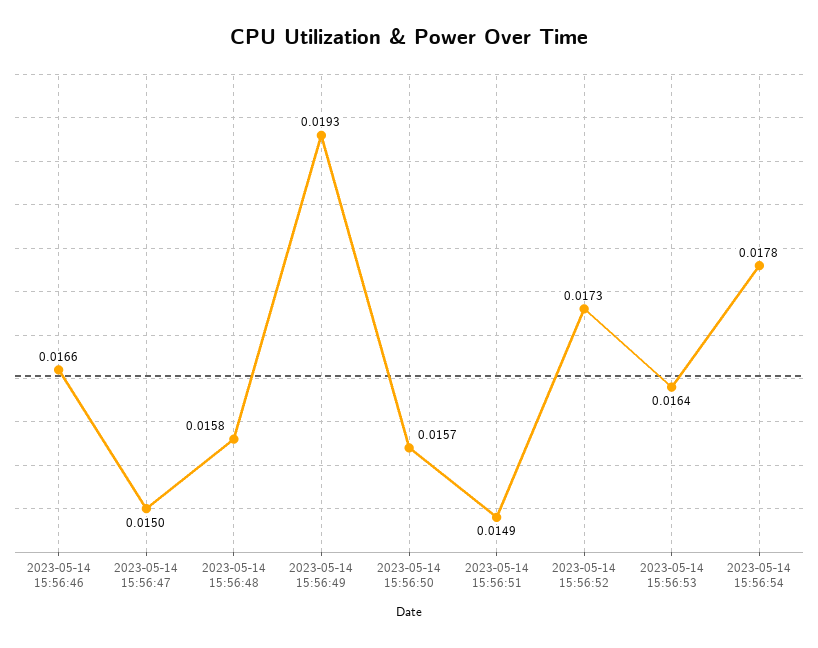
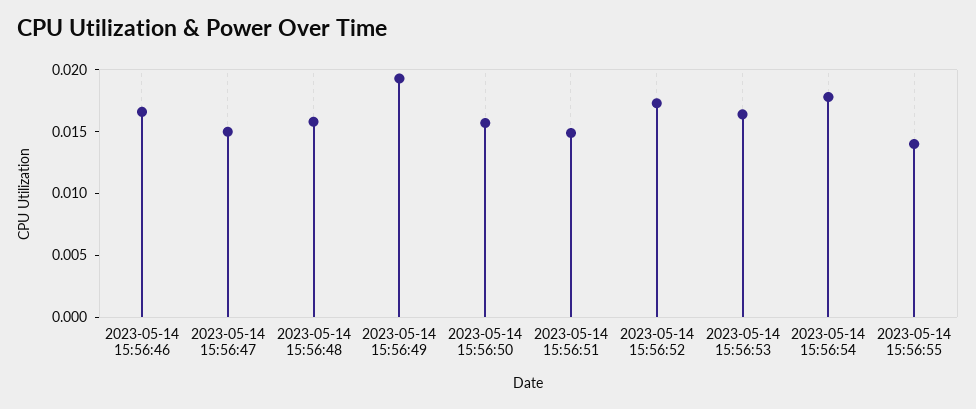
2023-05-14 15:56:55: none -> 0.014

